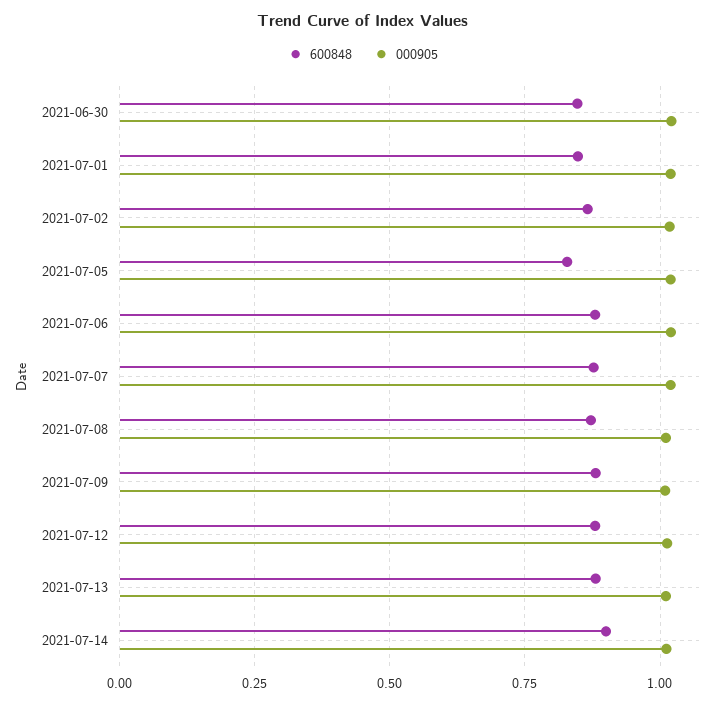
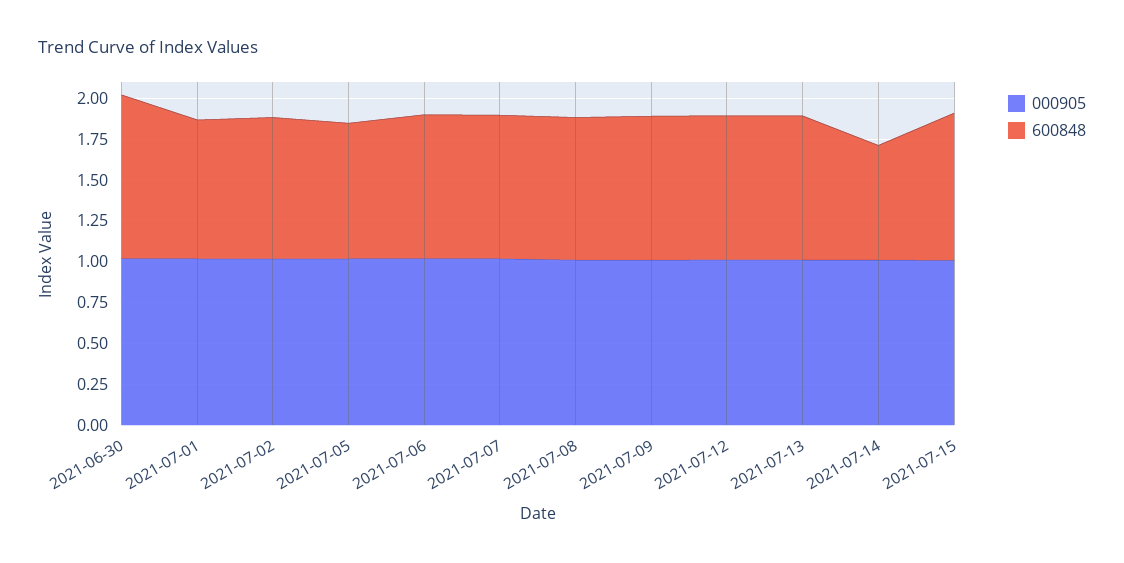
600848, 2021-06-30: 0.85 -> 1
600848, 2021-07-14: 0.9 -> 0.7
000905, 2021-07-15: none -> 1
600848, 2021-07-15: none -> 0.9

